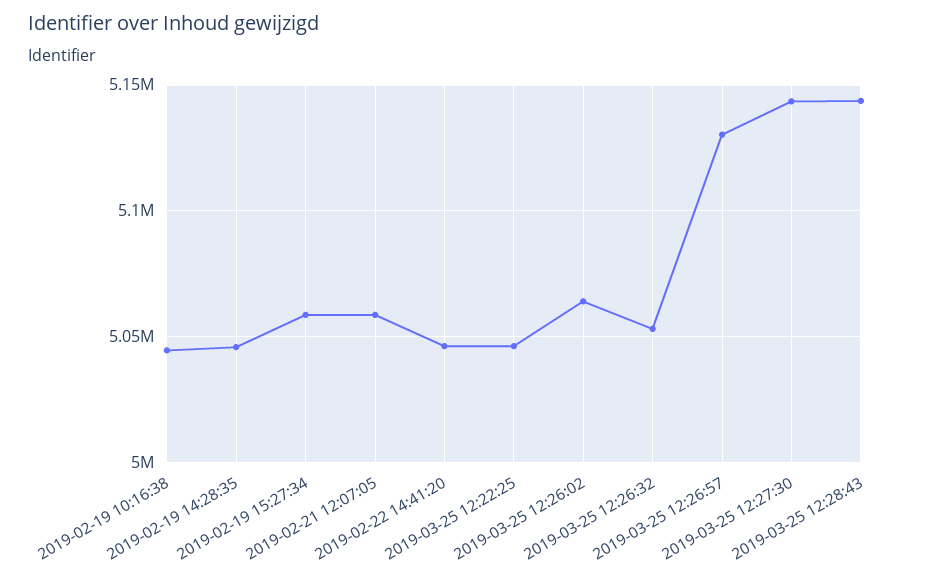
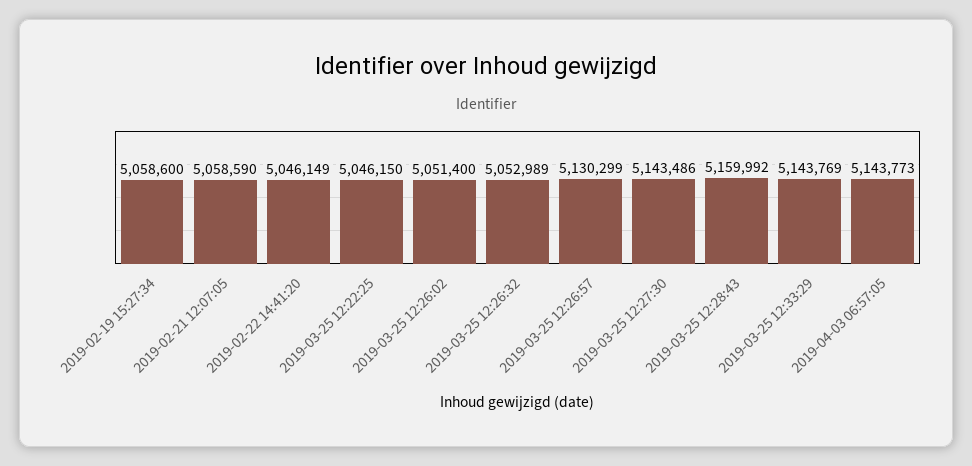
2019-02-19 10:16:38: 5045000 -> none
2019-02-19 14:28:35: 5045000 -> none
2019-03-25 12:26:02: 5065000 -> 5051400
2019-03-25 12:28:43: 5145000 -> 5159992
2019-03-25 12:33:29: none -> 5143769
2019-04-03 06:57:05: none -> 5143773

